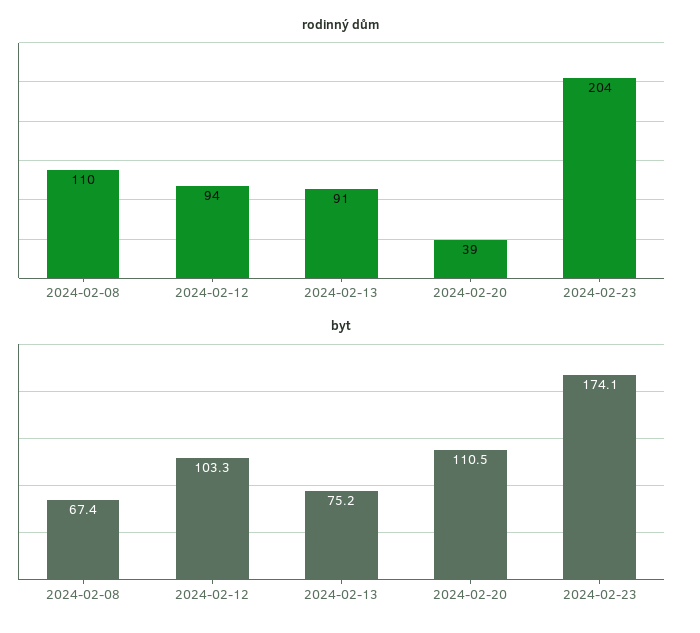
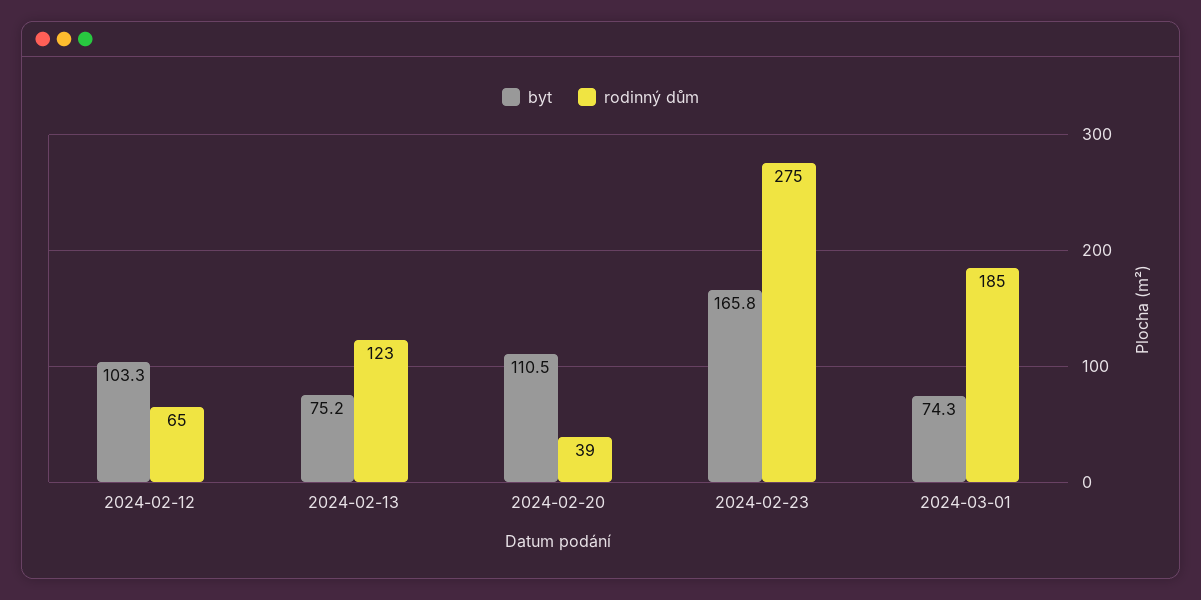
rodinný dům, 2024-02-08: 110 -> none
rodinný dům, 2024-02-12: 94 -> 65
rodinný dům, 2024-02-13: 91 -> 123
rodinný dům, 2024-02-23: 204 -> 275
byt, 2024-02-08: 67.4 -> none
byt, 2024-02-23: 174.1 -> 165.8
byt, 2024-03-01: none -> 74.3
rodinný dům, 2024-03-01: none -> 185

